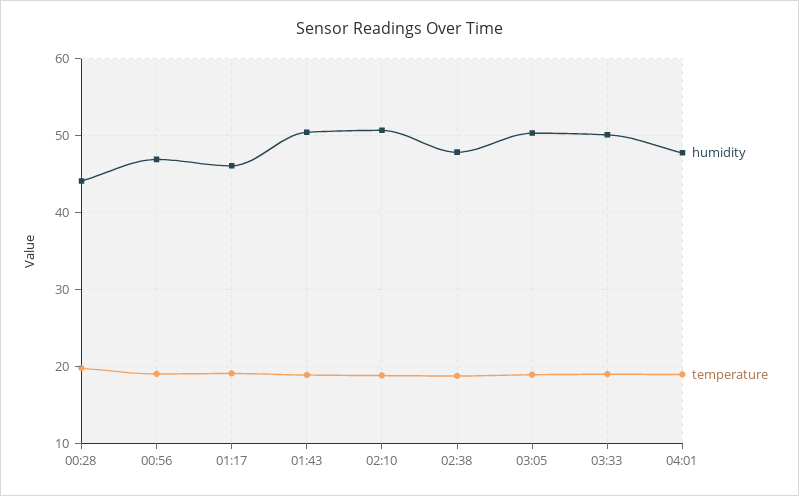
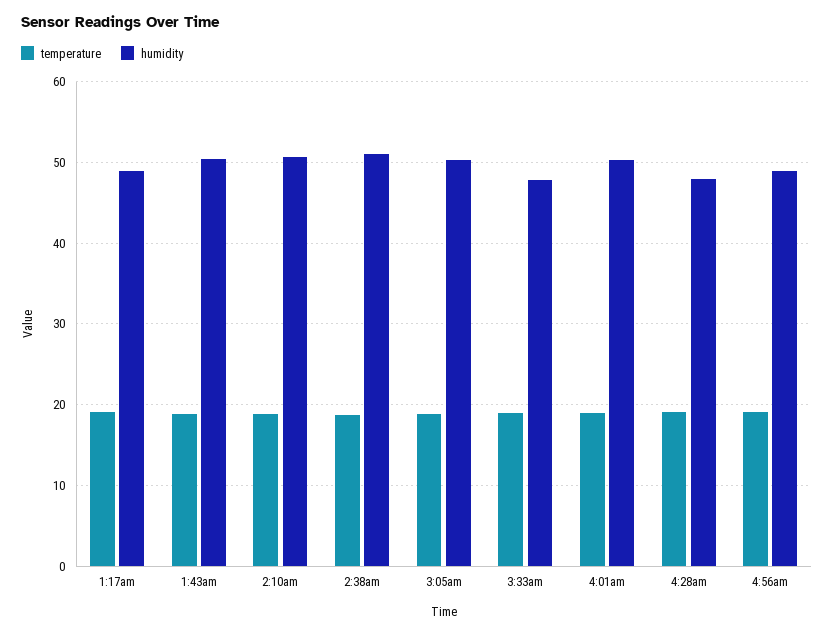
humidity, 00:28: 44 -> none
temperature, 00:28: 20 -> none
humidity, 00:56: 47 -> none
temperature, 00:56: 19 -> none
humidity, 01:17: 46 -> 49
humidity, 02:38: 48 -> 51
humidity, 03:33: 50 -> 48
humidity, 04:01: 48 -> 50
temperature, 4:28am: none -> 19
humidity, 4:28am: none -> 48
temperature, 4:56am: none -> 19
humidity, 4:56am: none -> 49

